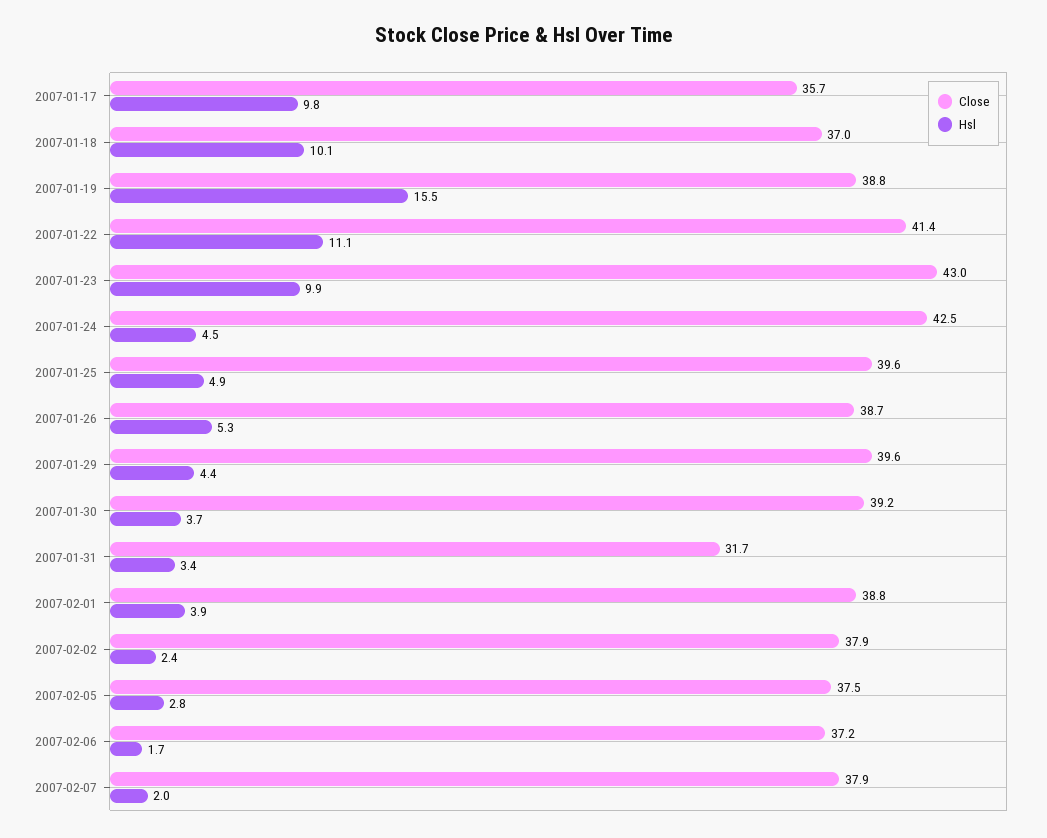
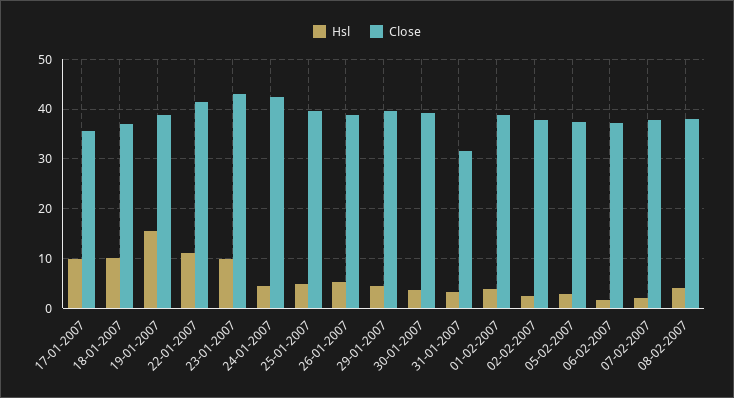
Hsl, 08-02-2007: none -> 4
Close, 08-02-2007: none -> 38

